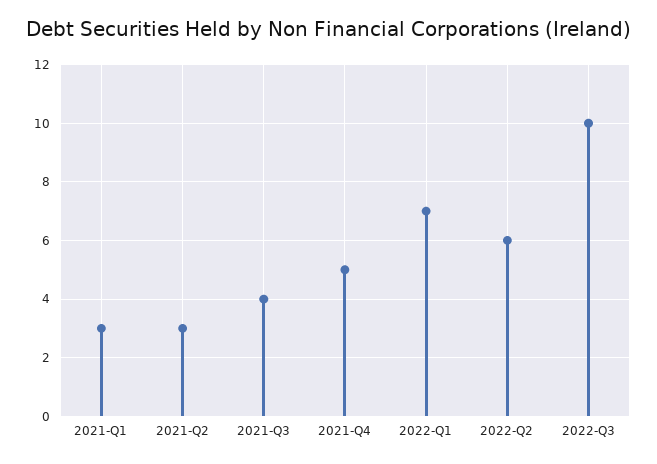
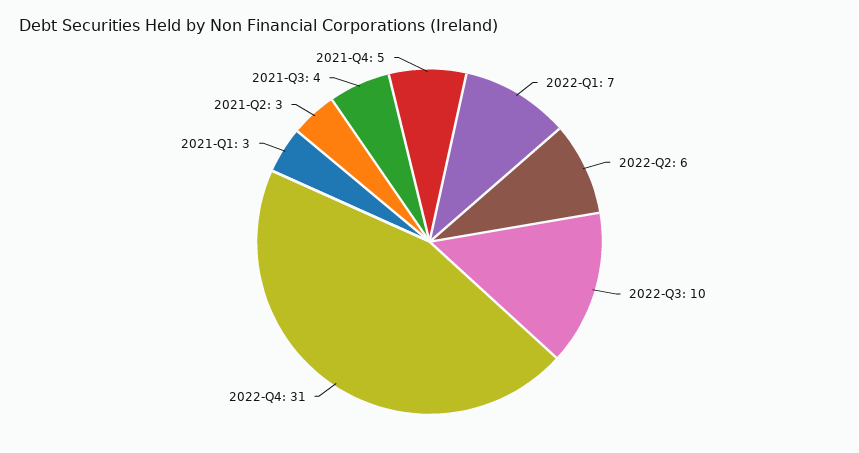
2022-Q4: none -> 31

